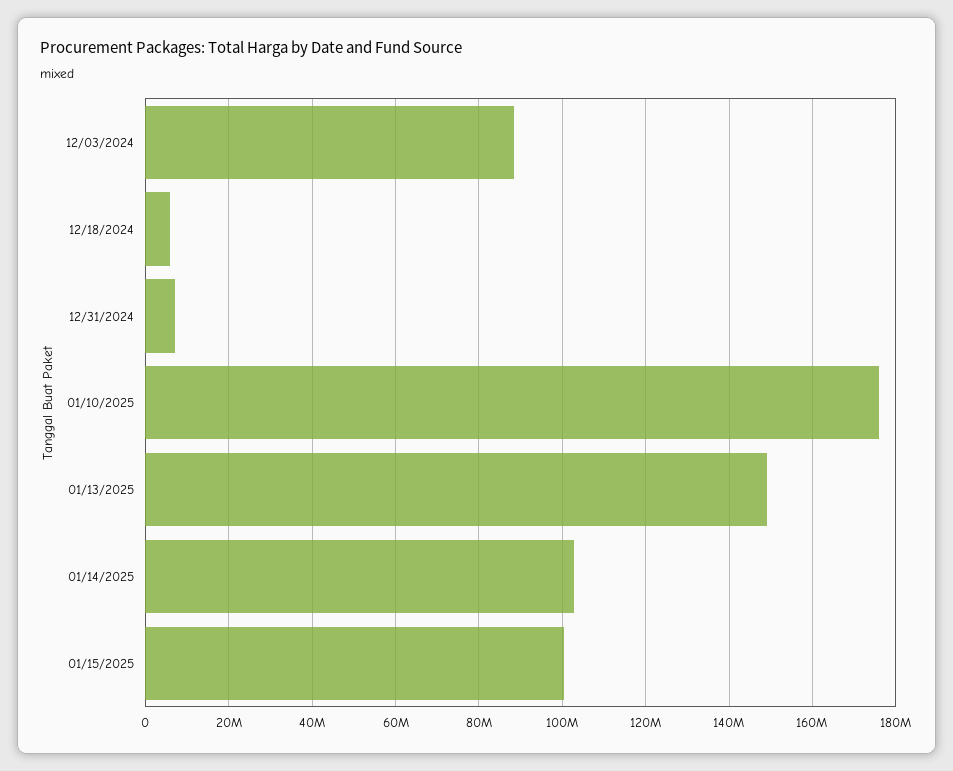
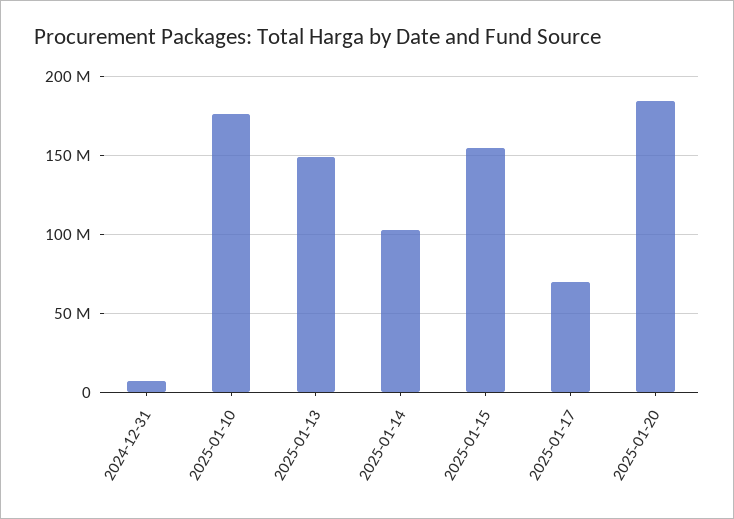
12/03/2024: 88000000 -> none
12/18/2024: 6000000 -> none
01/15/2025: 100000000 -> 155000000
2025-01-17: none -> 70000000
2025-01-20: none -> 185000000

